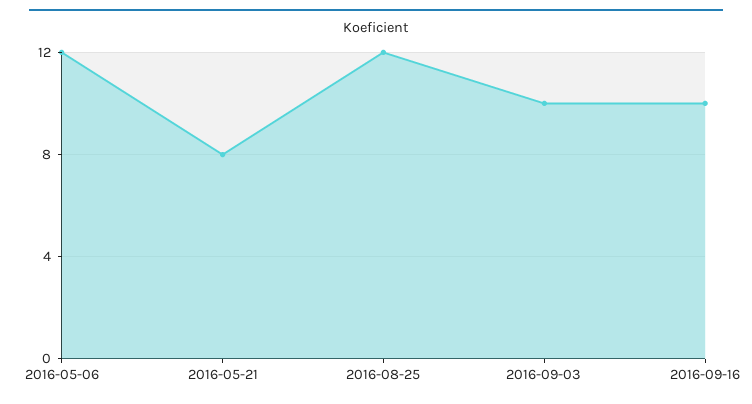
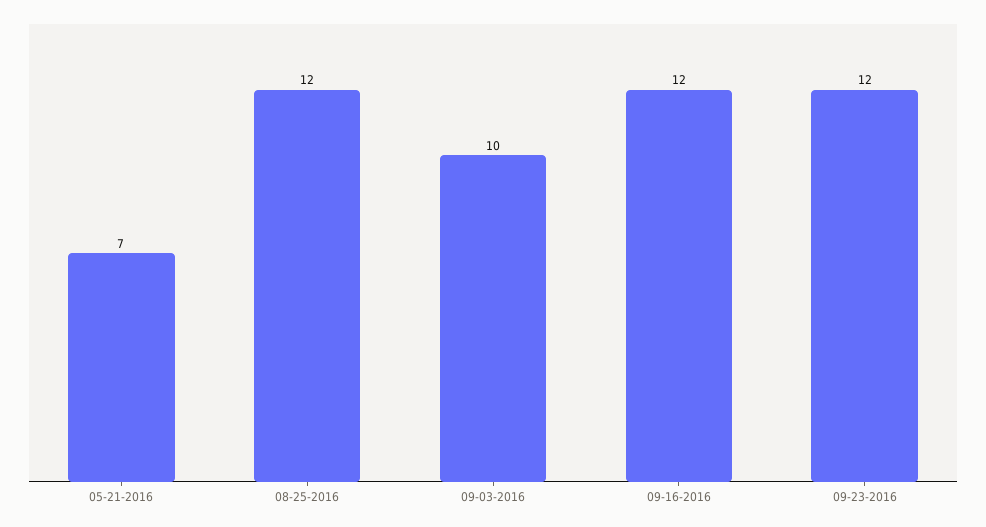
2016-05-06: 12 -> none
2016-05-21: 8 -> 7
2016-09-16: 10 -> 12
09-23-2016: none -> 12

